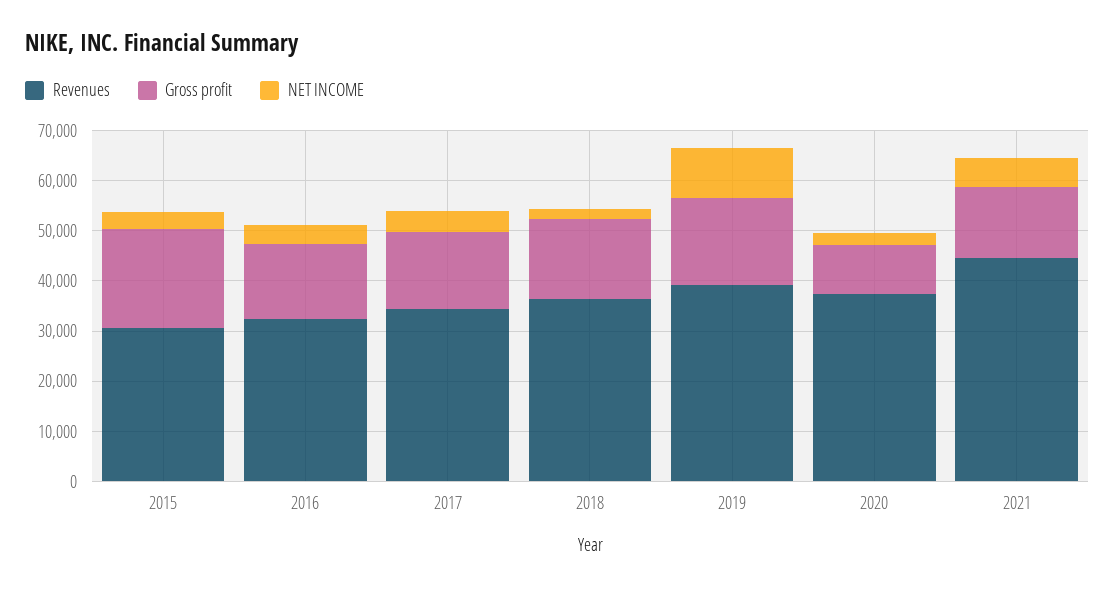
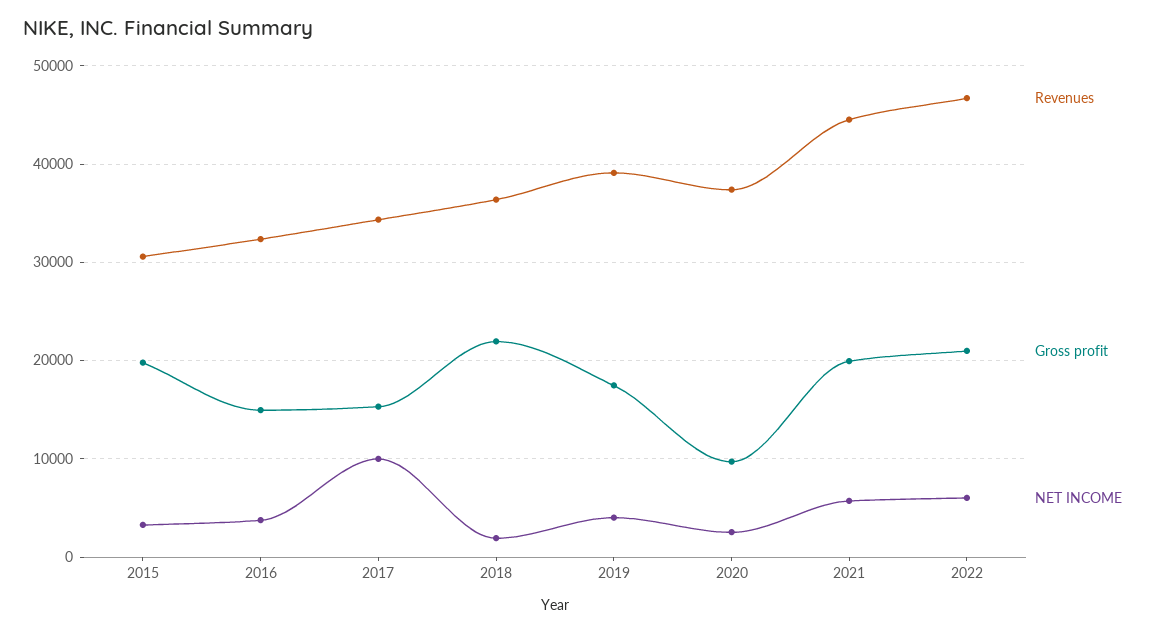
NET INCOME, 2017: 4000 -> 10000
Gross profit, 2018: 16000 -> 22000
NET INCOME, 2019: 10000 -> 4000
Gross profit, 2021: 14000 -> 20000
Revenues, 2022: none -> 47000
Gross profit, 2022: none -> 21000
NET INCOME, 2022: none -> 6000

